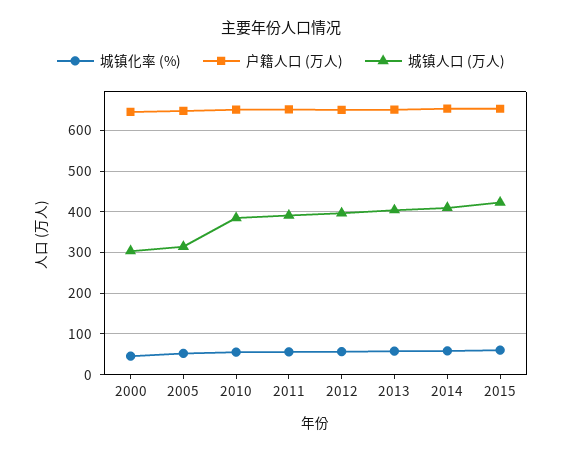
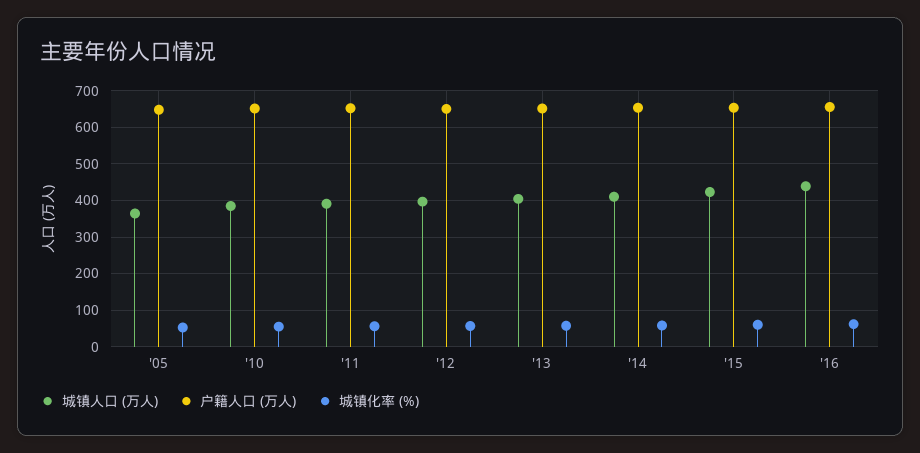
城镇化率 (%), 2000: 40 -> none
户籍人口 (万人), 2000: 640 -> none
城镇人口 (万人), 2000: 300 -> none
城镇人口 (万人), 2005: 320 -> 360
城镇人口 (万人), '16: none -> 440
户籍人口 (万人), '16: none -> 660
城镇化率 (%), '16: none -> 60

